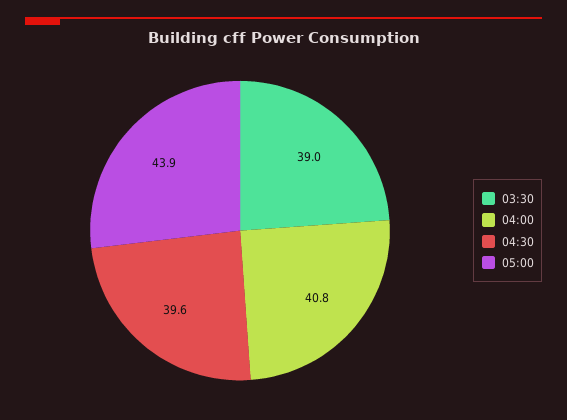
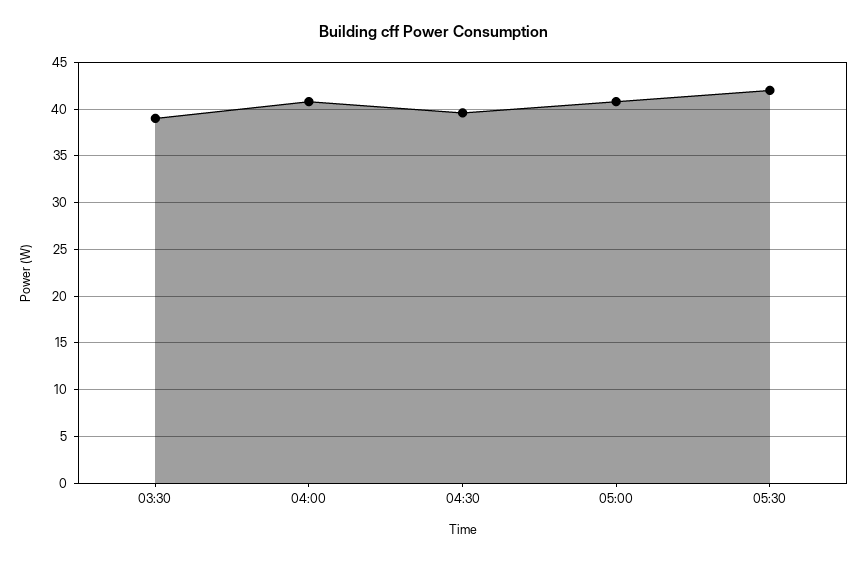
05:00: 43.9 -> 41
05:30: none -> 42

